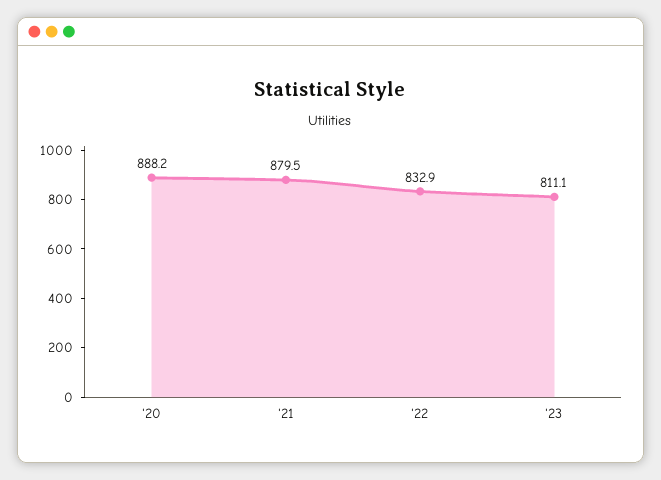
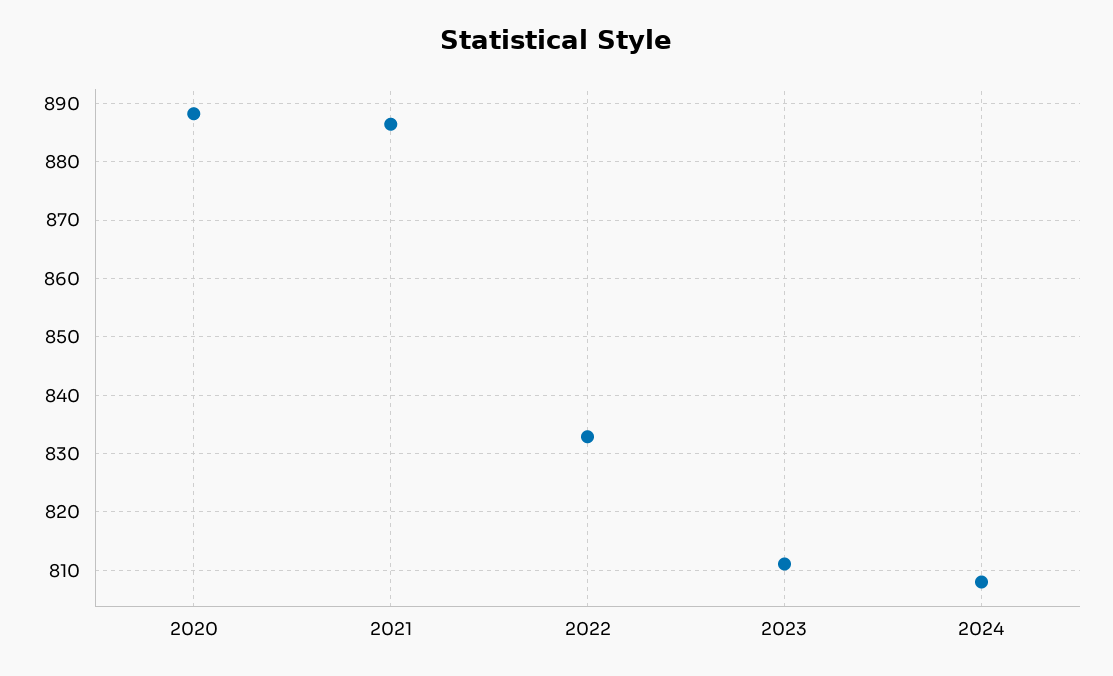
'21: 879.5 -> 886
2024: none -> 808

